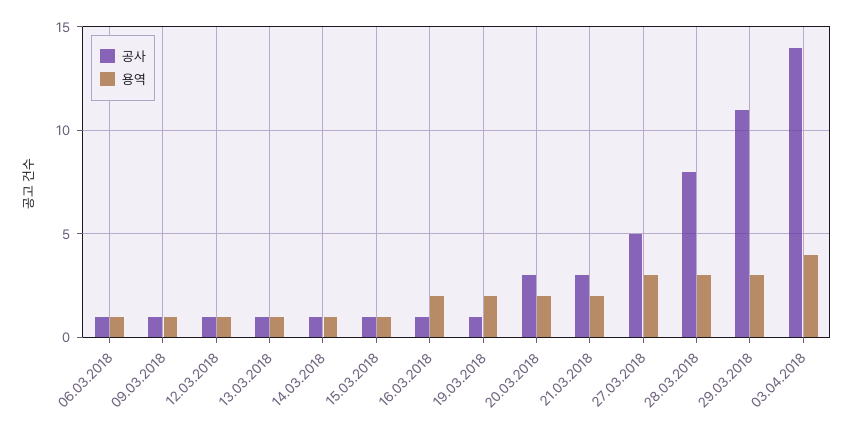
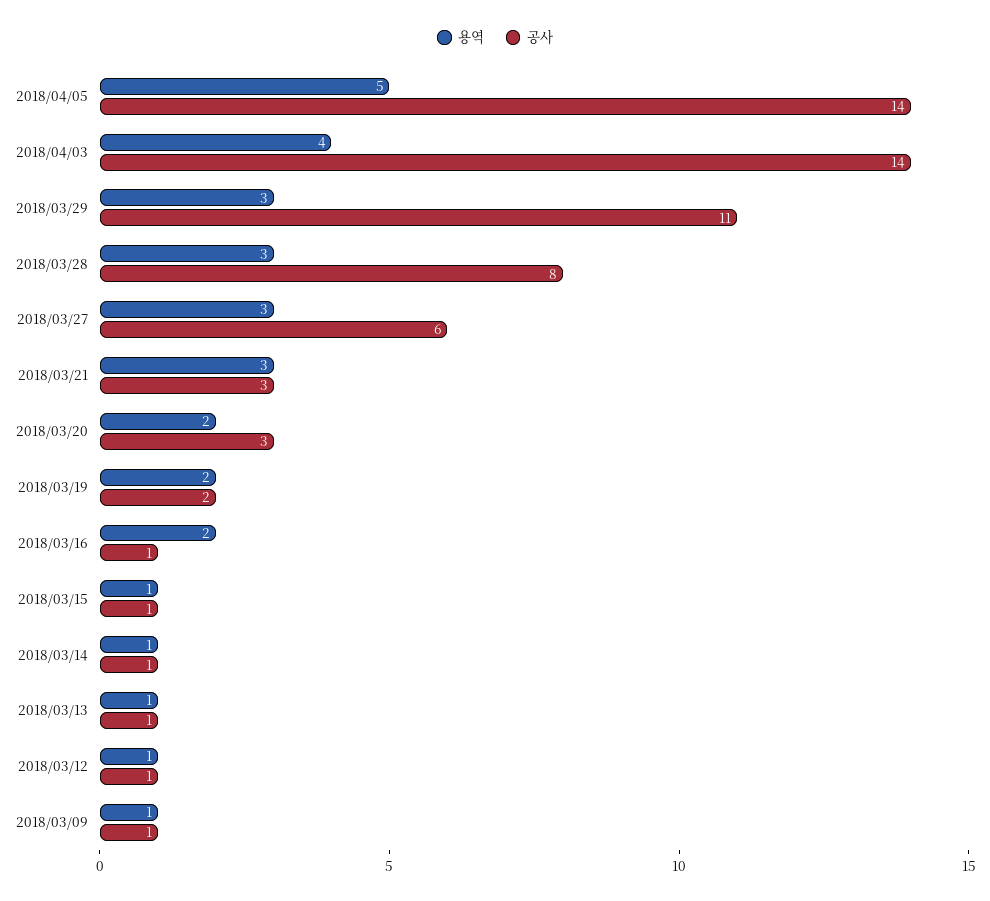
공사, 06.03.2018: 1 -> none
용역, 06.03.2018: 1 -> none
공사, 19.03.2018: 1 -> 2
용역, 21.03.2018: 2 -> 3
공사, 27.03.2018: 5 -> 6
용역, 2018/04/05: none -> 5
공사, 2018/04/05: none -> 14

